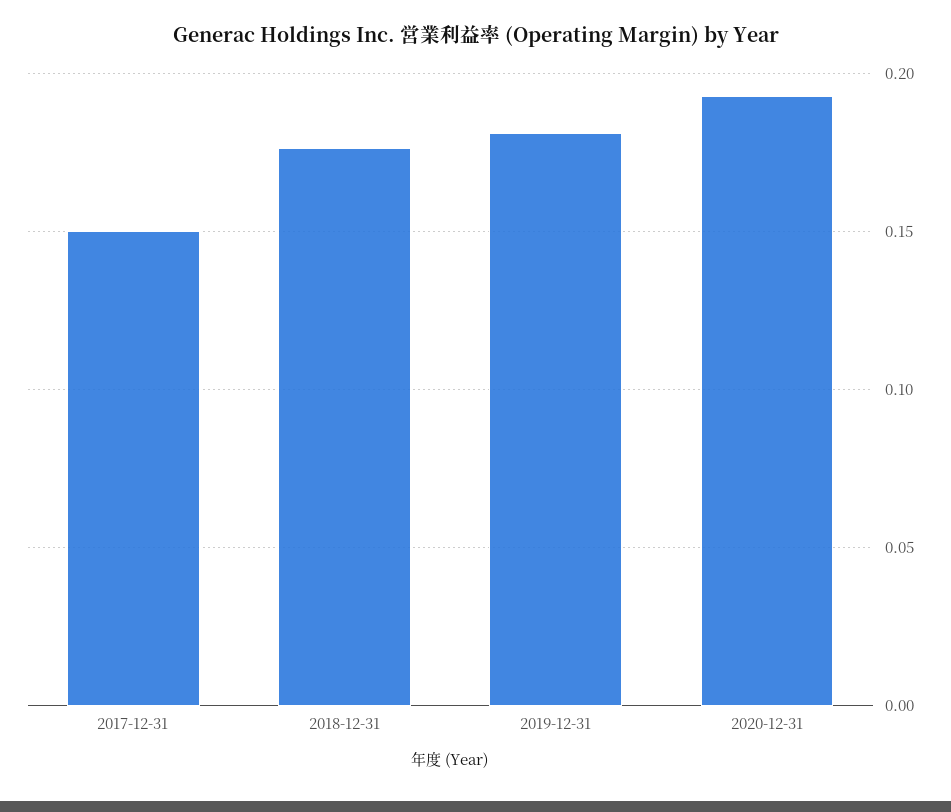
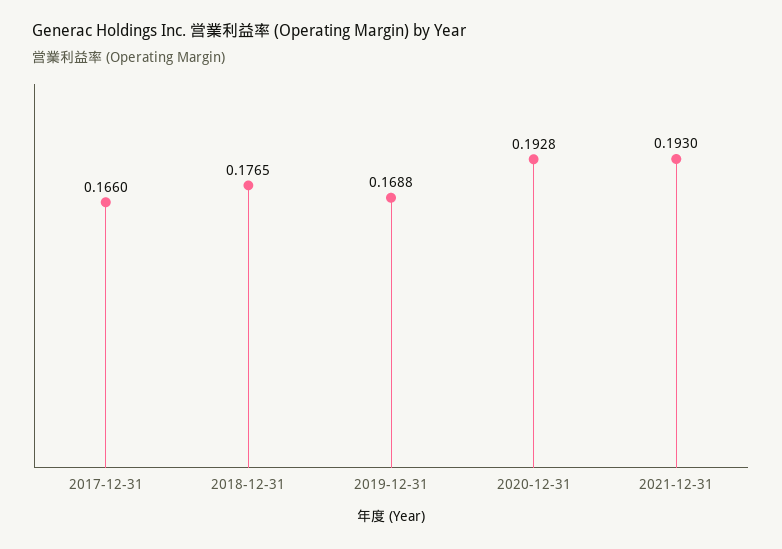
2017-12-31: 0.15 -> 0.166
2019-12-31: 0.18 -> 0.1688
2021-12-31: none -> 0.193

